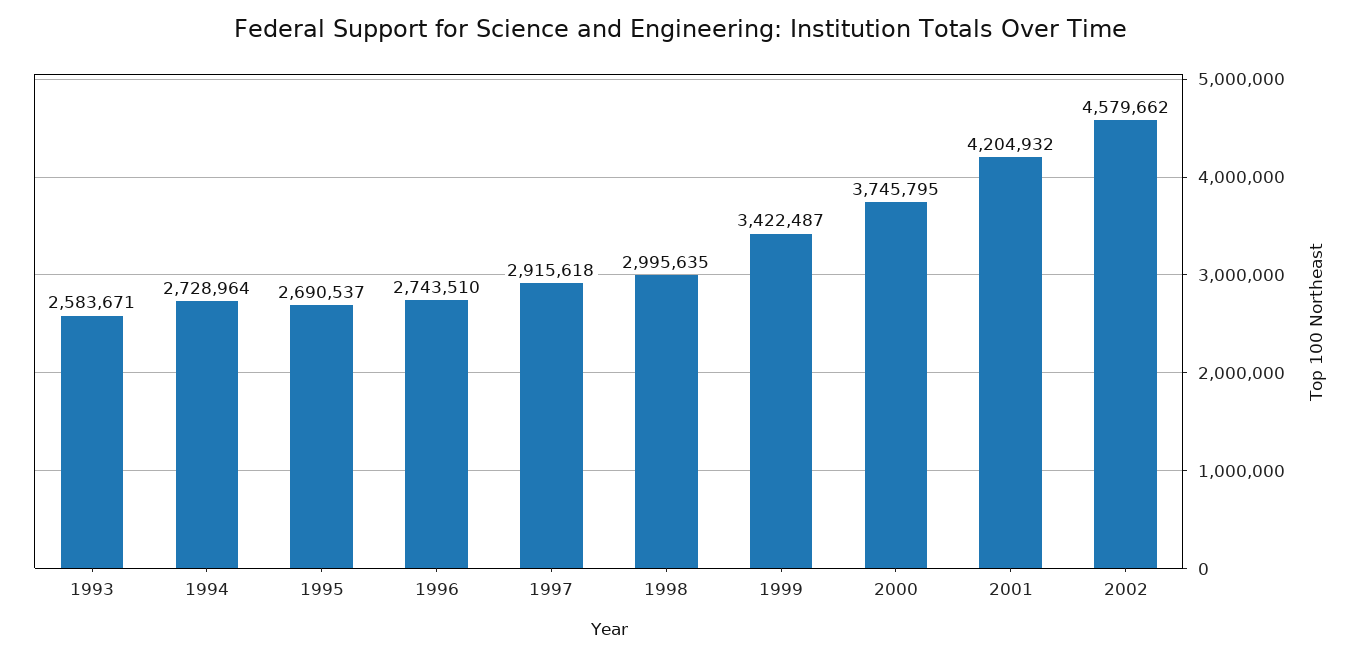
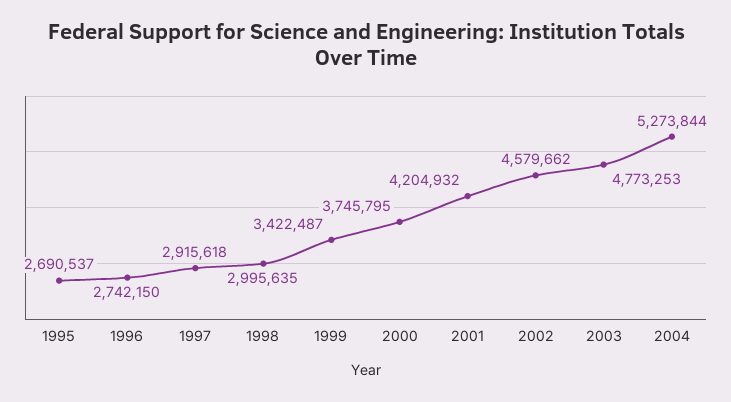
1993: 2583671 -> none
1994: 2728964 -> none
1996: 2743510 -> 2742150
2003: none -> 4773253
2004: none -> 5273844

